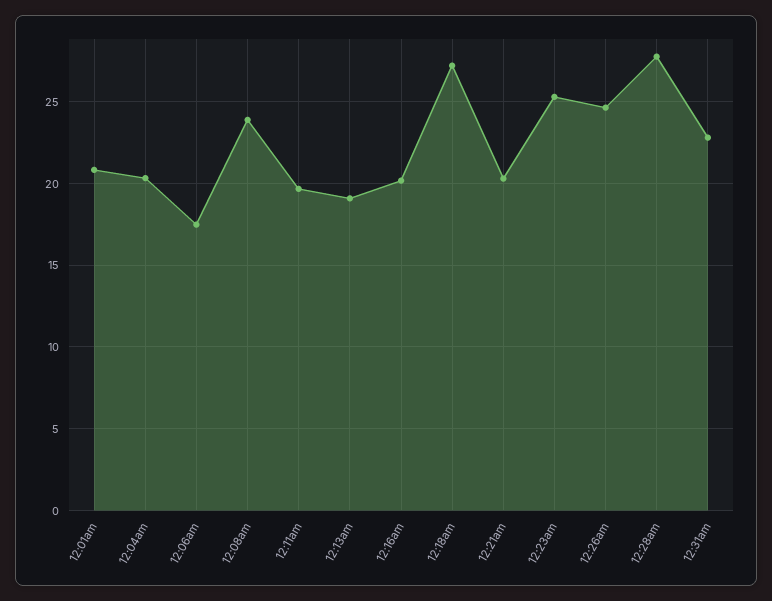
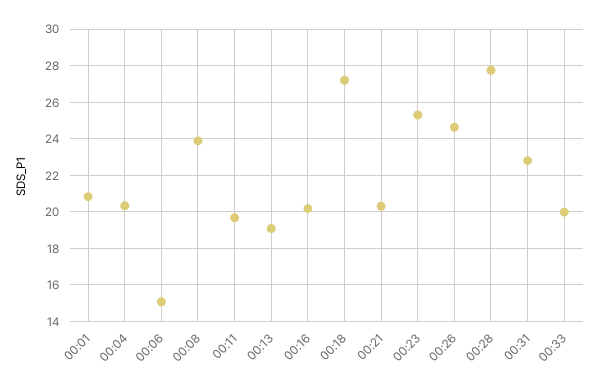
12:06am: 17.5 -> 15
00:33: none -> 20

